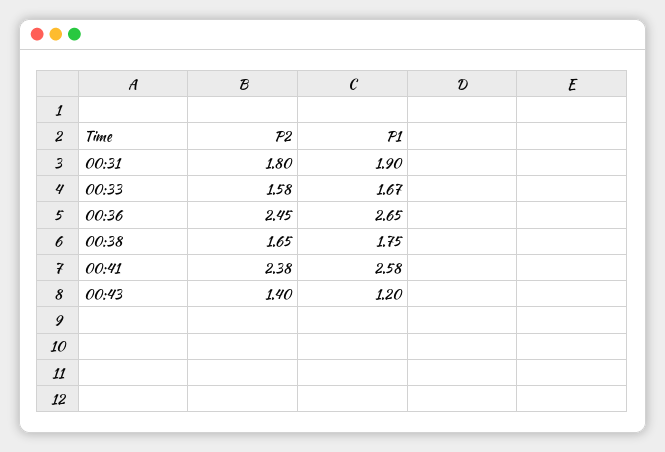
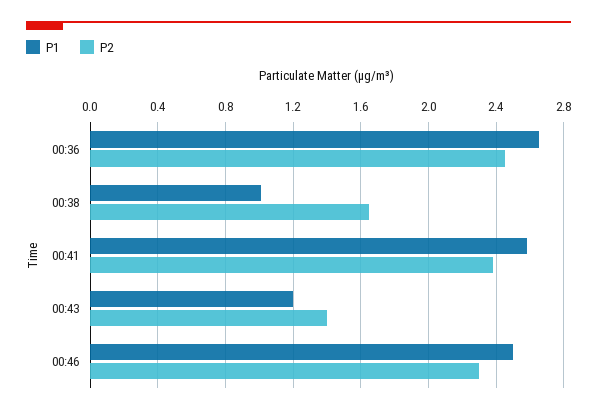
P2, 00:31: 1.8 -> none
P1, 00:31: 1.9 -> none
P2, 00:33: 1.58 -> none
P1, 00:33: 1.67 -> none
P1, 00:38: 1.75 -> 1
P1, 00:46: none -> 2.5
P2, 00:46: none -> 2.3

